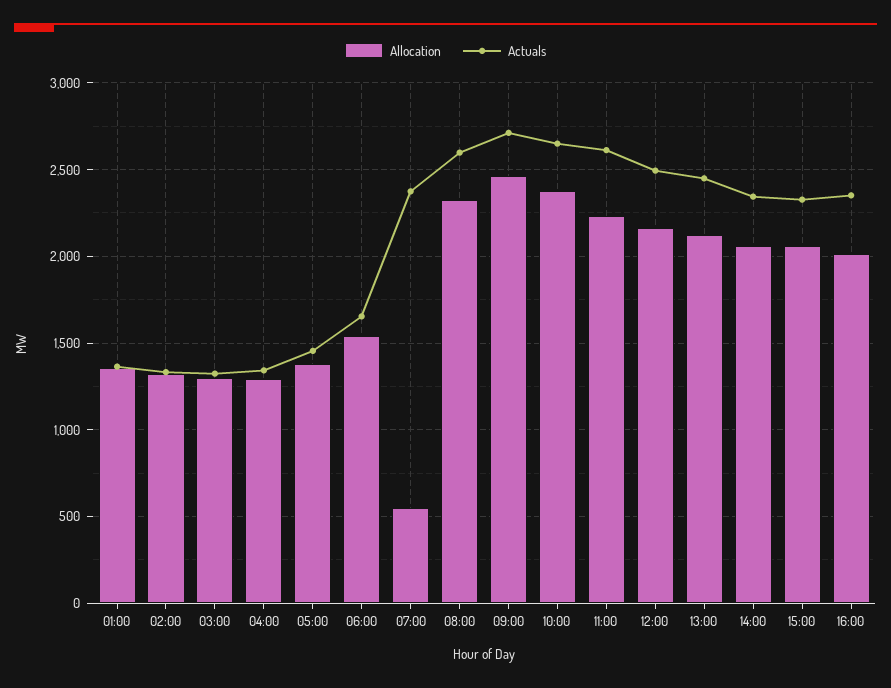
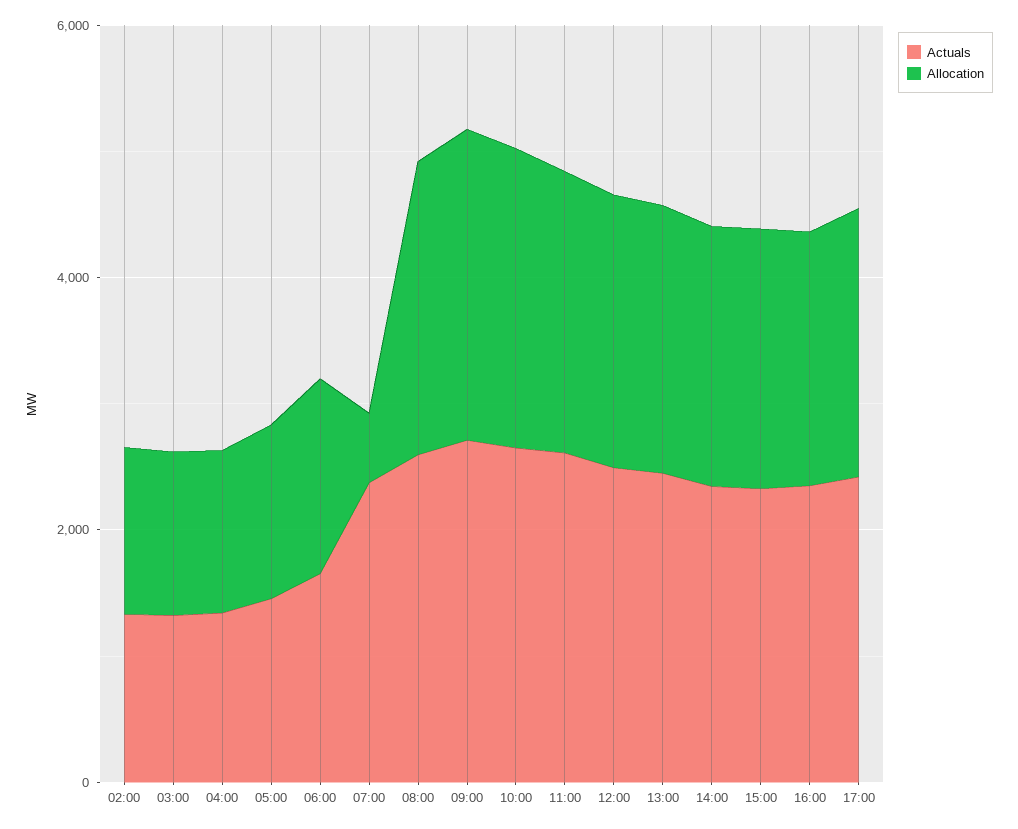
Allocation, 01:00: 1350 -> none
Actuals, 01:00: 1350 -> none
Actuals, 17:00: none -> 2500
Allocation, 17:00: none -> 2000

